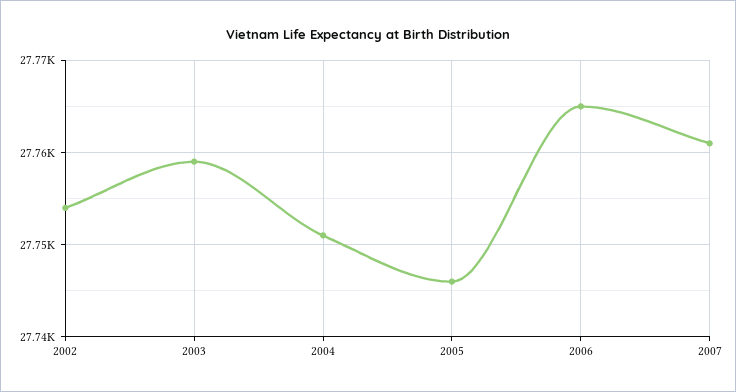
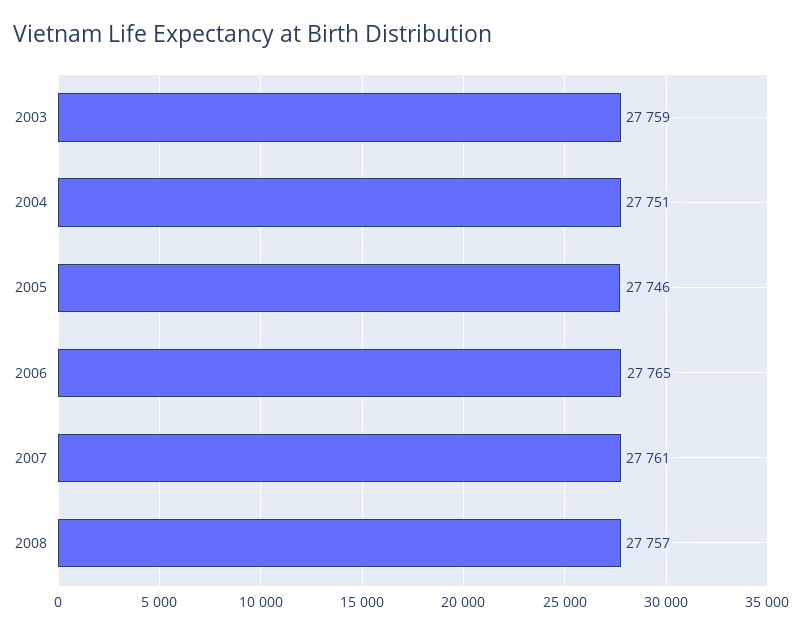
2002: 27754 -> none
2008: none -> 27757

